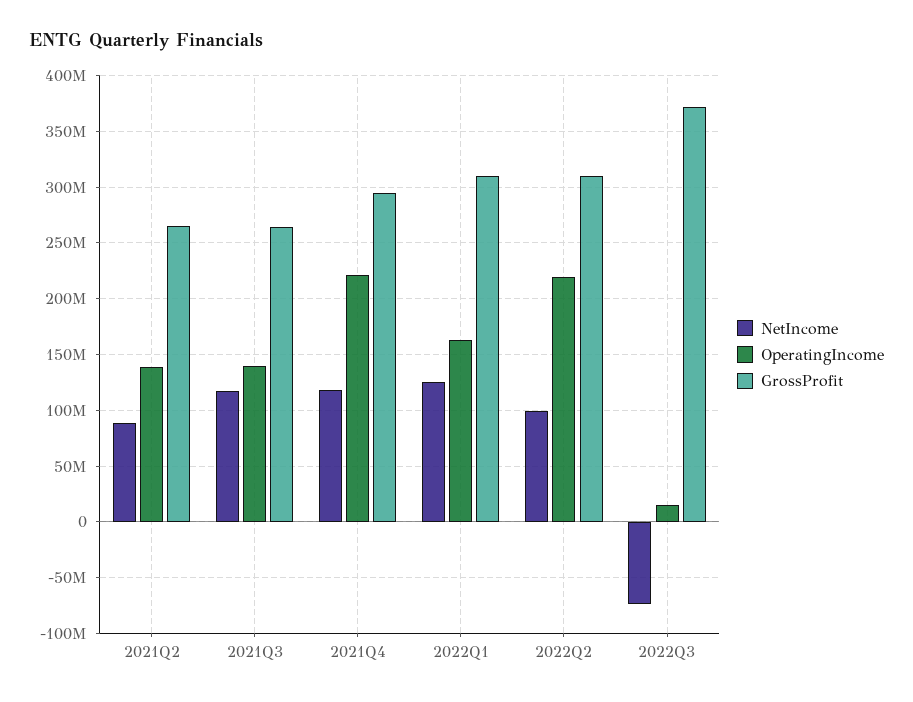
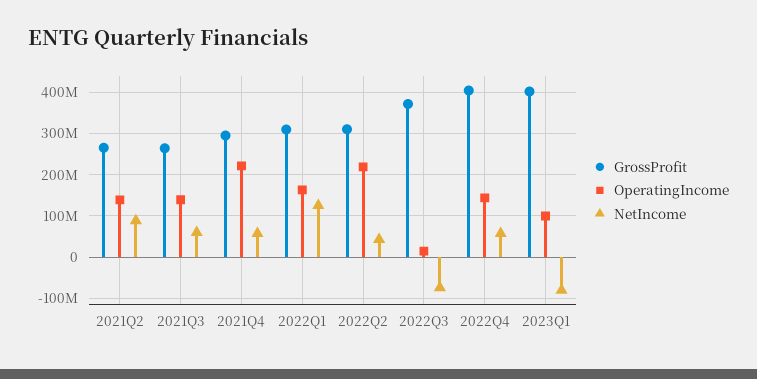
NetIncome, 2021Q3: 120000000 -> 60000000
NetIncome, 2021Q4: 120000000 -> 60000000
NetIncome, 2022Q2: 100000000 -> 40000000
GrossProfit, 2022Q4: none -> 400000000
OperatingIncome, 2022Q4: none -> 140000000
NetIncome, 2022Q4: none -> 60000000
GrossProfit, 2023Q1: none -> 400000000
OperatingIncome, 2023Q1: none -> 100000000
NetIncome, 2023Q1: none -> -80000000

